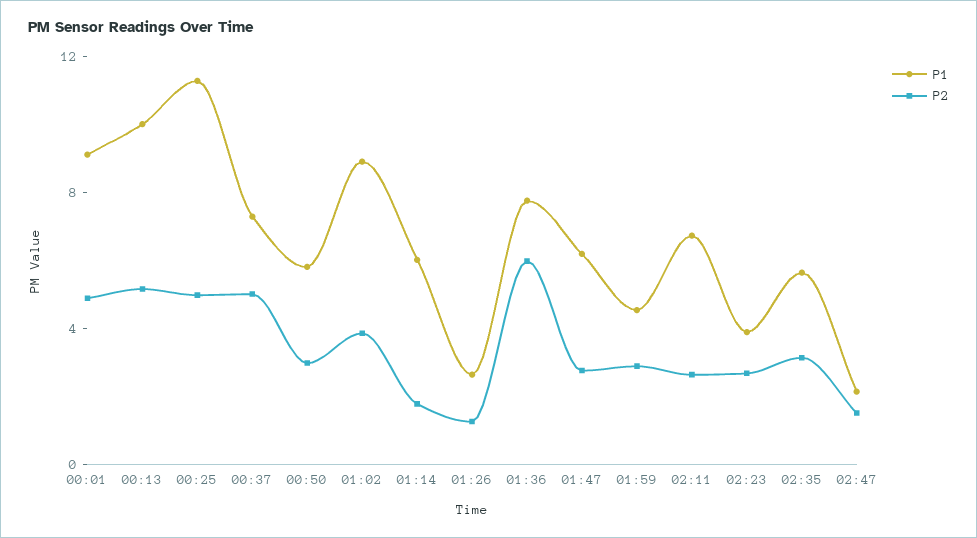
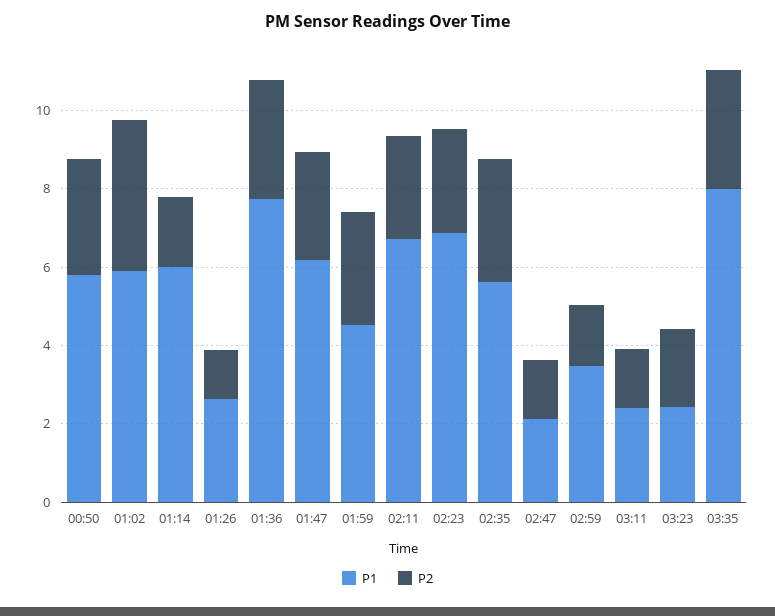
P1, 00:01: 9 -> none
P2, 00:01: 5 -> none
P1, 00:13: 10 -> none
P2, 00:13: 5 -> none
P1, 00:25: 11 -> none
P2, 00:25: 5 -> none
P1, 00:37: 7 -> none
P2, 00:37: 5 -> none
P1, 01:02: 9 -> 6
P2, 01:36: 6 -> 3
P1, 02:23: 4 -> 7
P1, 02:59: none -> 3.5
P2, 02:59: none -> 1.5
P1, 03:11: none -> 2.5
P2, 03:11: none -> 1.5
P1, 03:23: none -> 2.5
P2, 03:23: none -> 2
P1, 03:35: none -> 8
P2, 03:35: none -> 3

